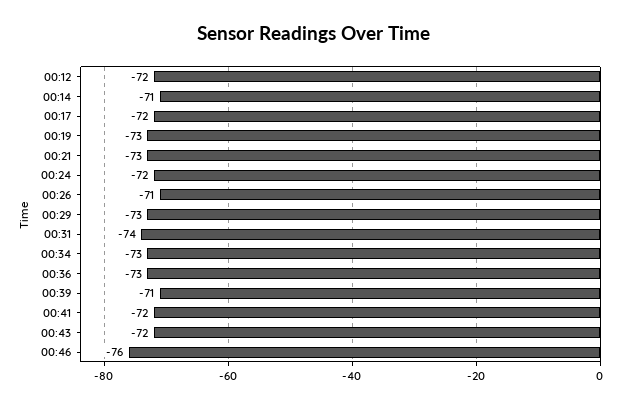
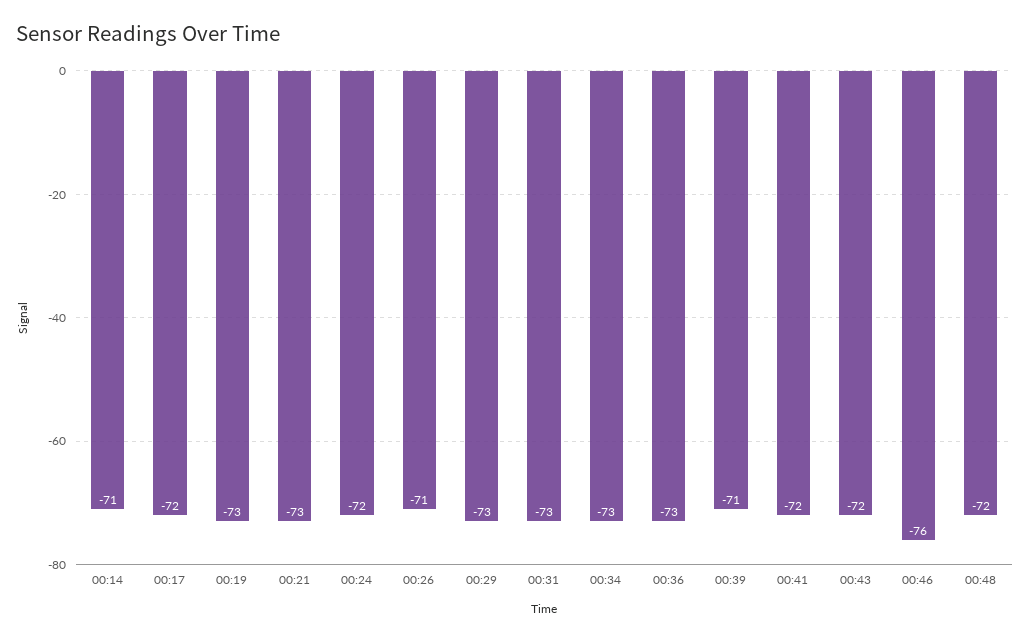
00:12: -72 -> none
00:31: -74 -> -73
00:48: none -> -72

